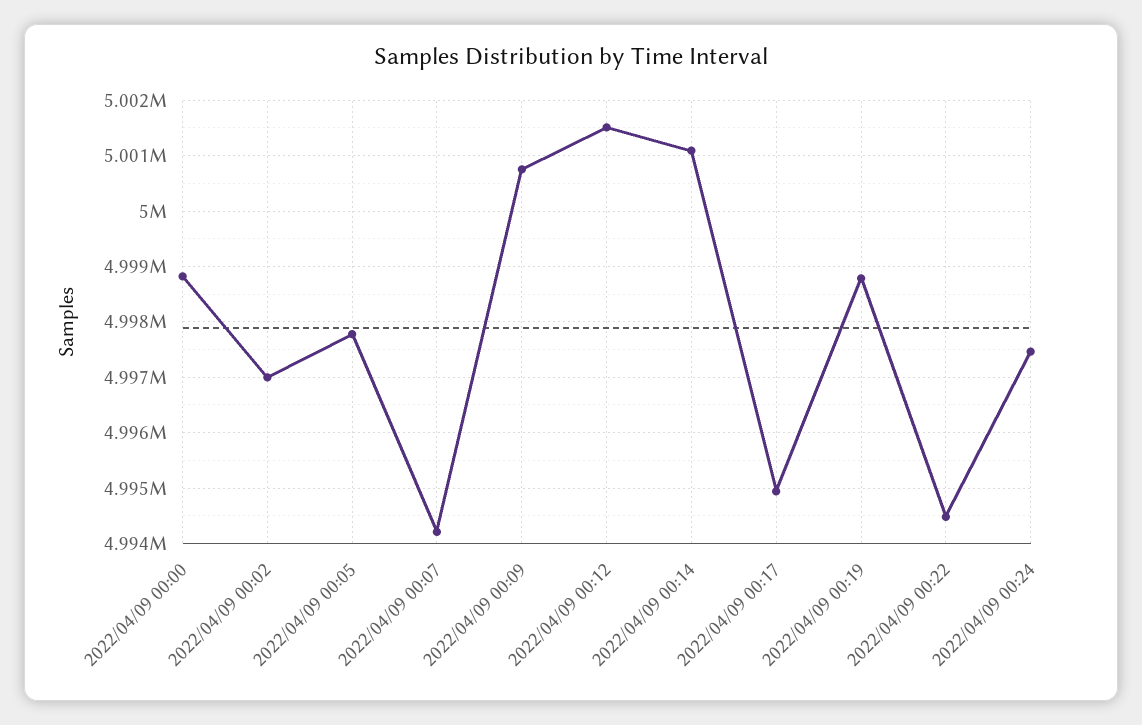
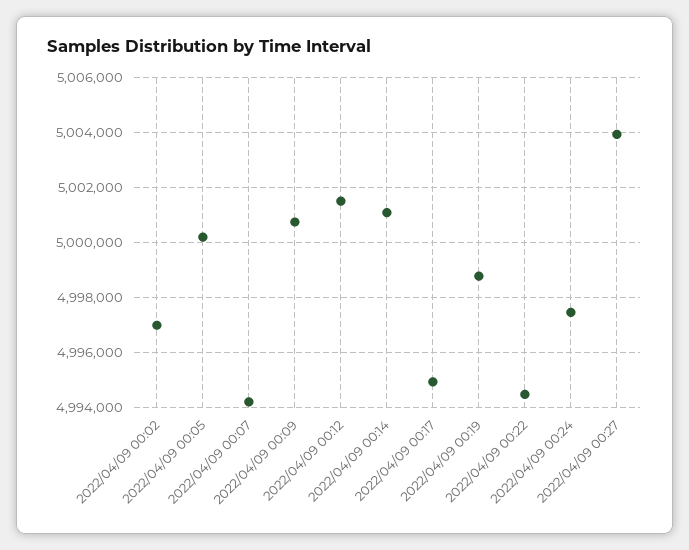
2022/04/09 00:00: 4998800 -> none
2022/04/09 00:05: 4997800 -> 5000250
2022/04/09 00:27: none -> 5004000

